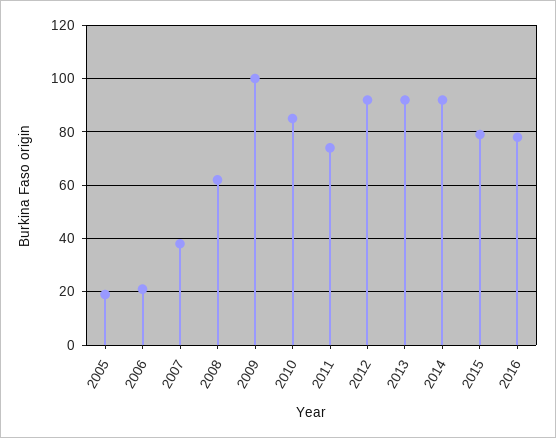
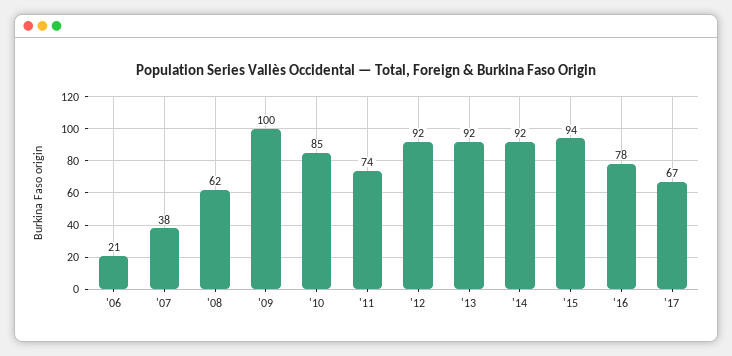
2005: 20 -> none
2015: 80 -> 94
'17: none -> 67

